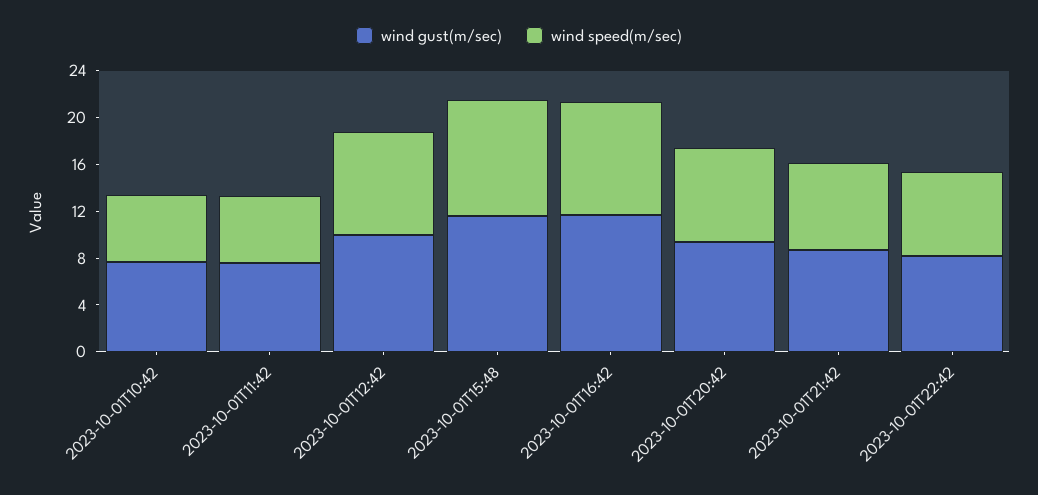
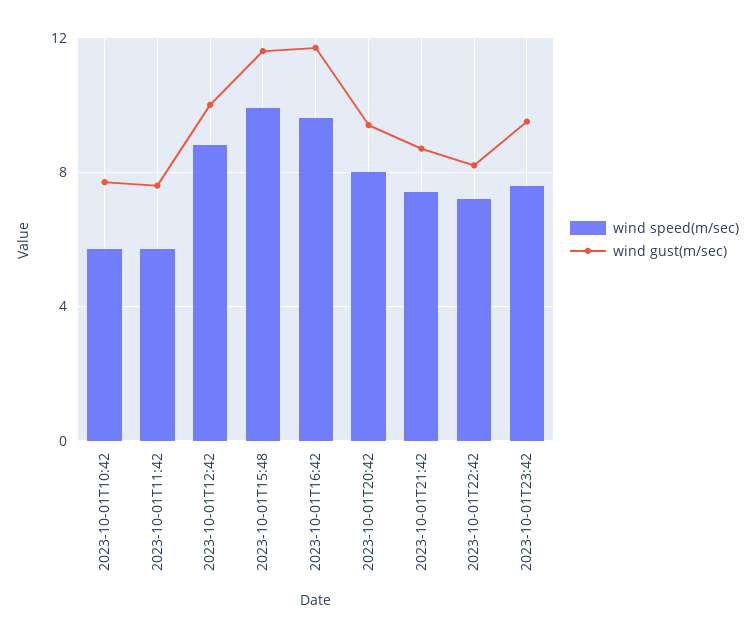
wind speed(m/sec), 2023-10-01T23:42: none -> 7.5
wind gust(m/sec), 2023-10-01T23:42: none -> 9.5

